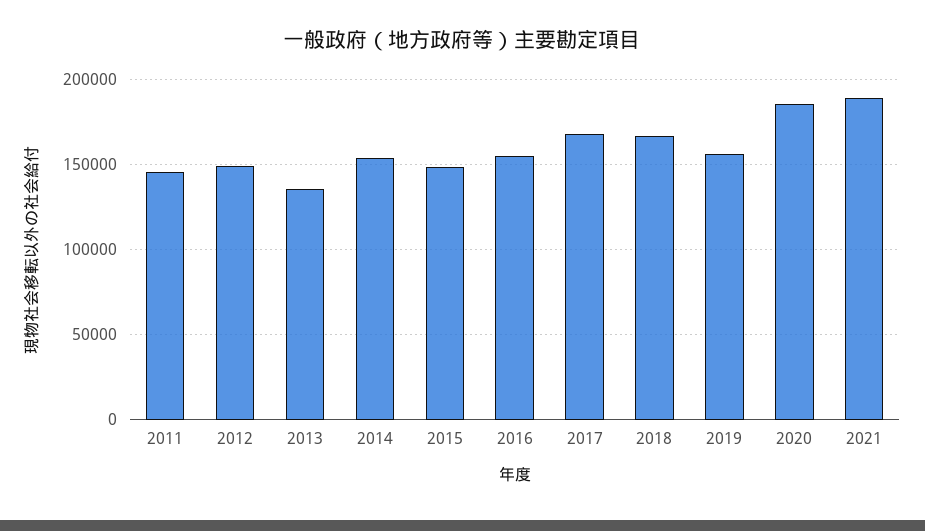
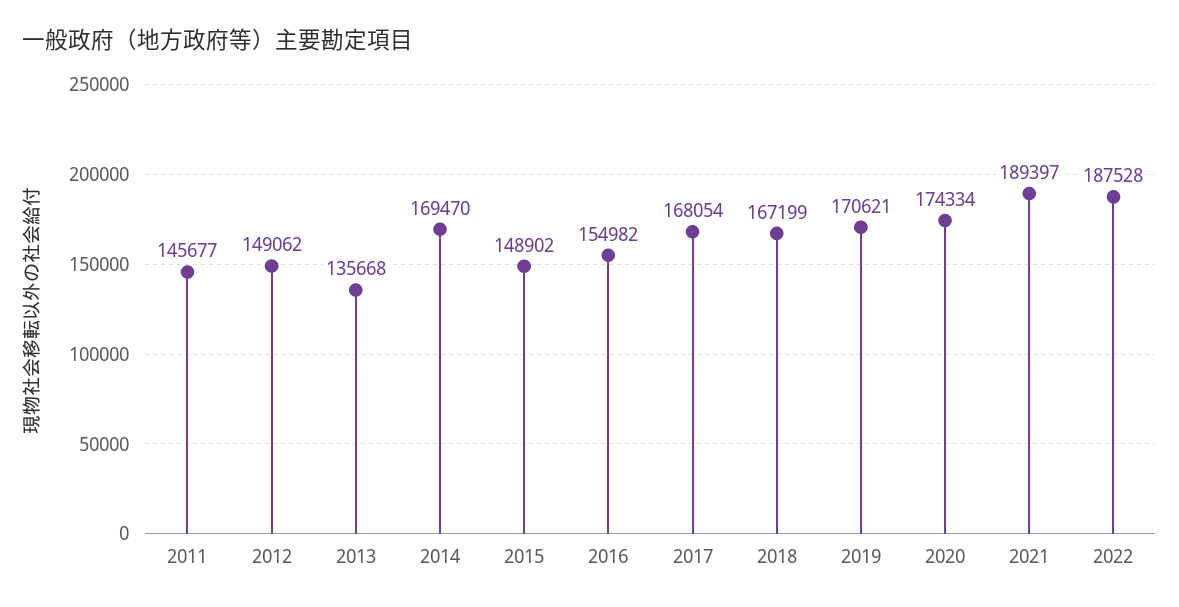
2014: 155000 -> 169470
2019: 155000 -> 170621
2020: 185000 -> 174334
2022: none -> 187528

